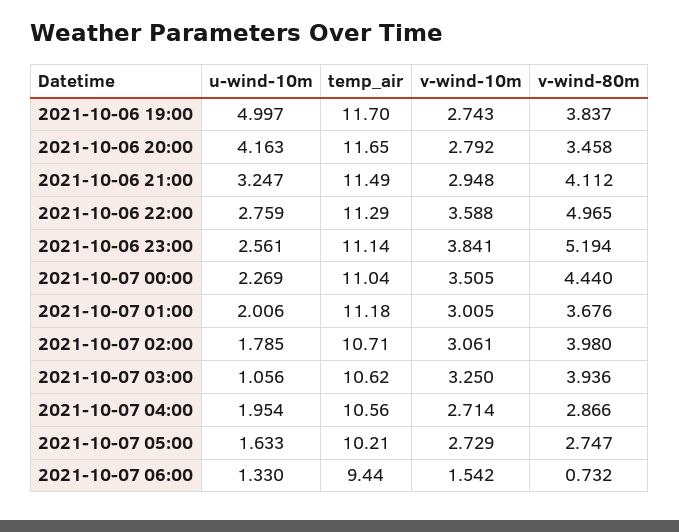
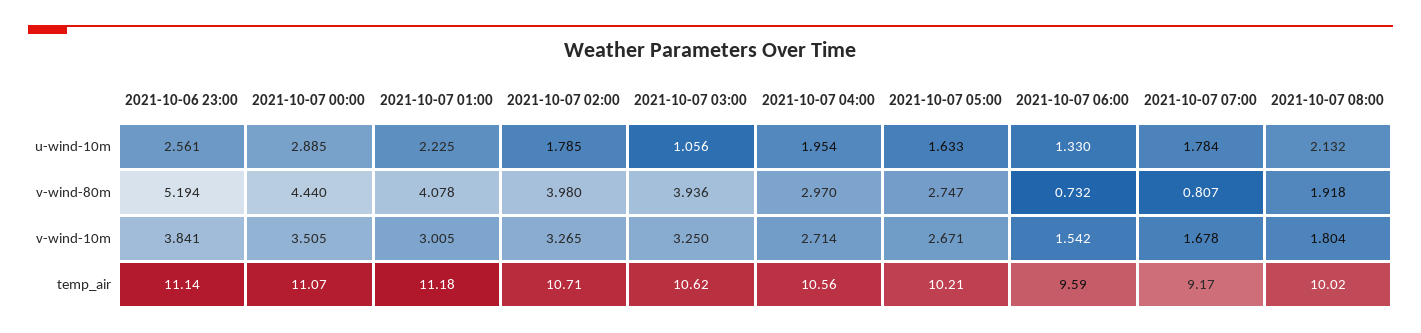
u-wind-10m, 2021-10-06 19:00: 4.997 -> none
temp_air, 2021-10-06 19:00: 11.7 -> none
v-wind-10m, 2021-10-06 19:00: 2.743 -> none
v-wind-80m, 2021-10-06 19:00: 3.837 -> none
u-wind-10m, 2021-10-06 20:00: 4.163 -> none
temp_air, 2021-10-06 20:00: 11.65 -> none
v-wind-10m, 2021-10-06 20:00: 2.792 -> none
v-wind-80m, 2021-10-06 20:00: 3.458 -> none
u-wind-10m, 2021-10-06 21:00: 3.247 -> none
temp_air, 2021-10-06 21:00: 11.49 -> none
v-wind-10m, 2021-10-06 21:00: 2.948 -> none
v-wind-80m, 2021-10-06 21:00: 4.112 -> none
u-wind-10m, 2021-10-06 22:00: 2.759 -> none
temp_air, 2021-10-06 22:00: 11.29 -> none
v-wind-10m, 2021-10-06 22:00: 3.588 -> none
v-wind-80m, 2021-10-06 22:00: 4.965 -> none
u-wind-10m, 2021-10-07 00:00: 2.269 -> 2.885
temp_air, 2021-10-07 00:00: 11.04 -> 11.07
u-wind-10m, 2021-10-07 01:00: 2.006 -> 2.225
v-wind-80m, 2021-10-07 01:00: 3.676 -> 4.078
v-wind-10m, 2021-10-07 02:00: 3.061 -> 3.265
v-wind-80m, 2021-10-07 04:00: 2.866 -> 2.97
v-wind-10m, 2021-10-07 05:00: 2.729 -> 2.671
temp_air, 2021-10-07 06:00: 9.44 -> 9.59
u-wind-10m, 2021-10-07 07:00: none -> 1.784
u-wind-10m, 2021-10-07 08:00: none -> 2.132
v-wind-80m, 2021-10-07 07:00: none -> 0.807
v-wind-80m, 2021-10-07 08:00: none -> 1.918
v-wind-10m, 2021-10-07 07:00: none -> 1.678
v-wind-10m, 2021-10-07 08:00: none -> 1.804
temp_air, 2021-10-07 07:00: none -> 9.17
temp_air, 2021-10-07 08:00: none -> 10.02

